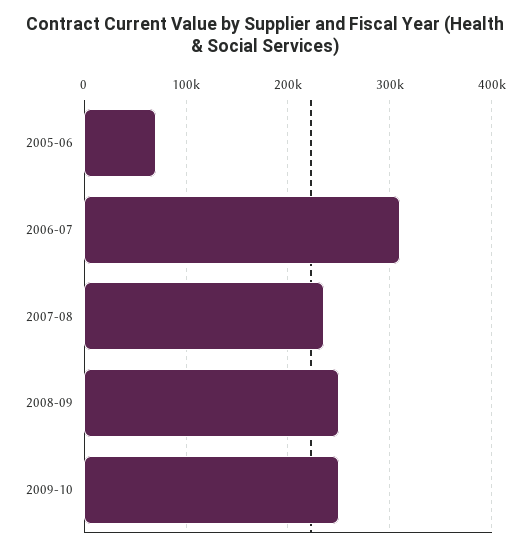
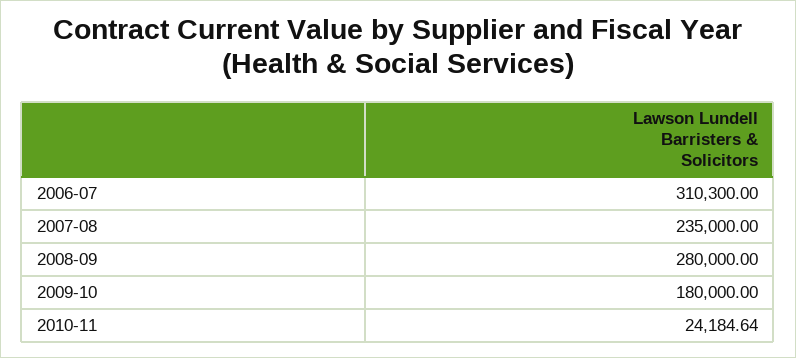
2005-06: 70000 -> none
2008-09: 250000 -> 280000
2009-10: 250000 -> 180000
2010-11: none -> 24184.64

